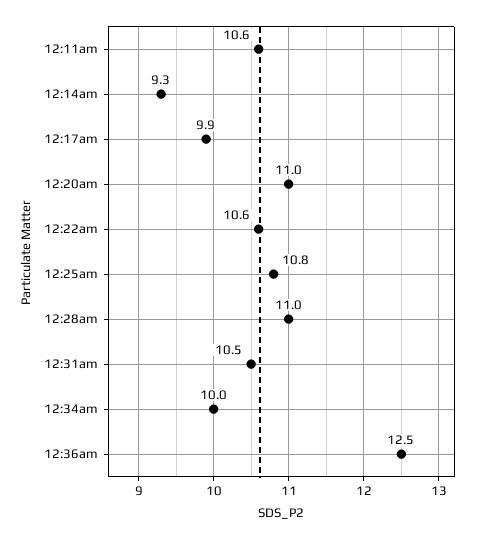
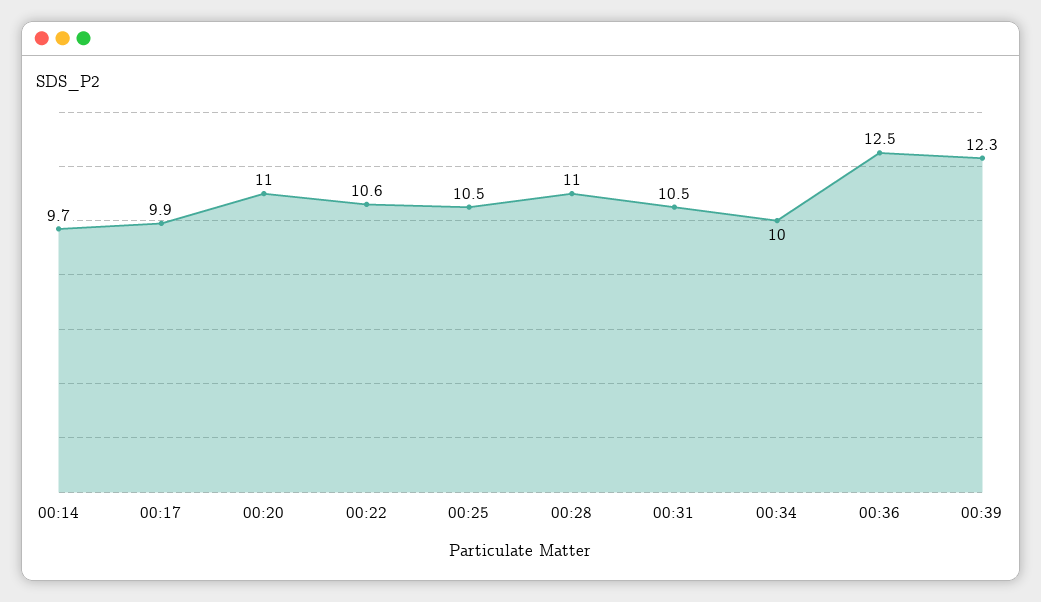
12:11am: 10.6 -> none
12:14am: 9.3 -> 9.7
12:25am: 10.8 -> 10.5
00:39: none -> 12.3

